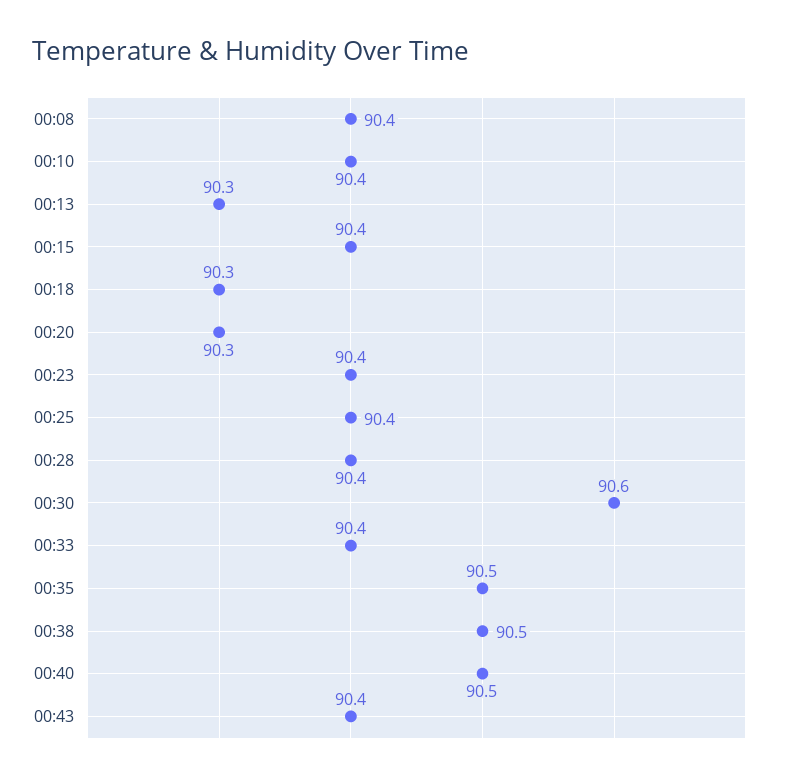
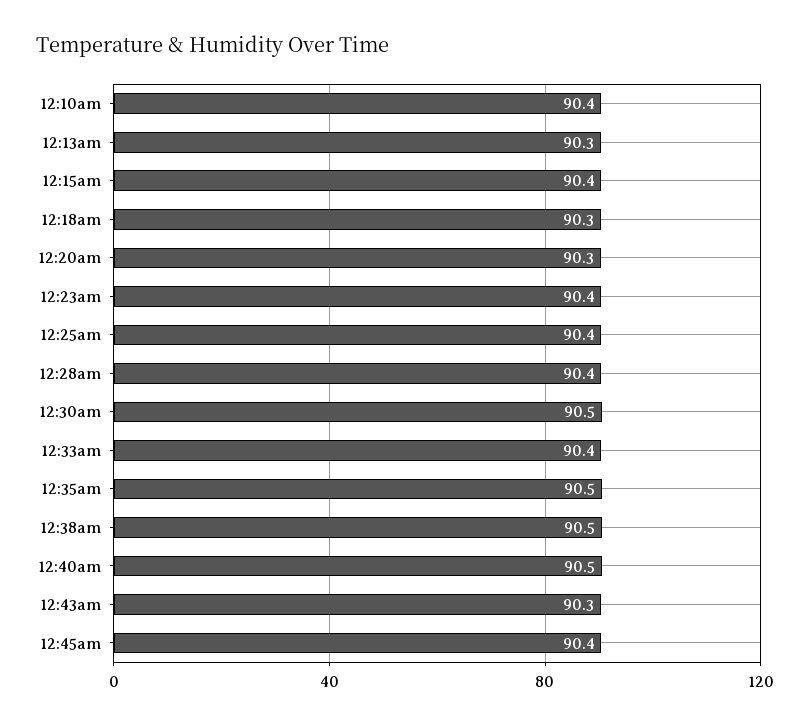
00:08: 90.4 -> none
00:30: 90.6 -> 90.5
00:43: 90.4 -> 90.3
12:45am: none -> 90.4

